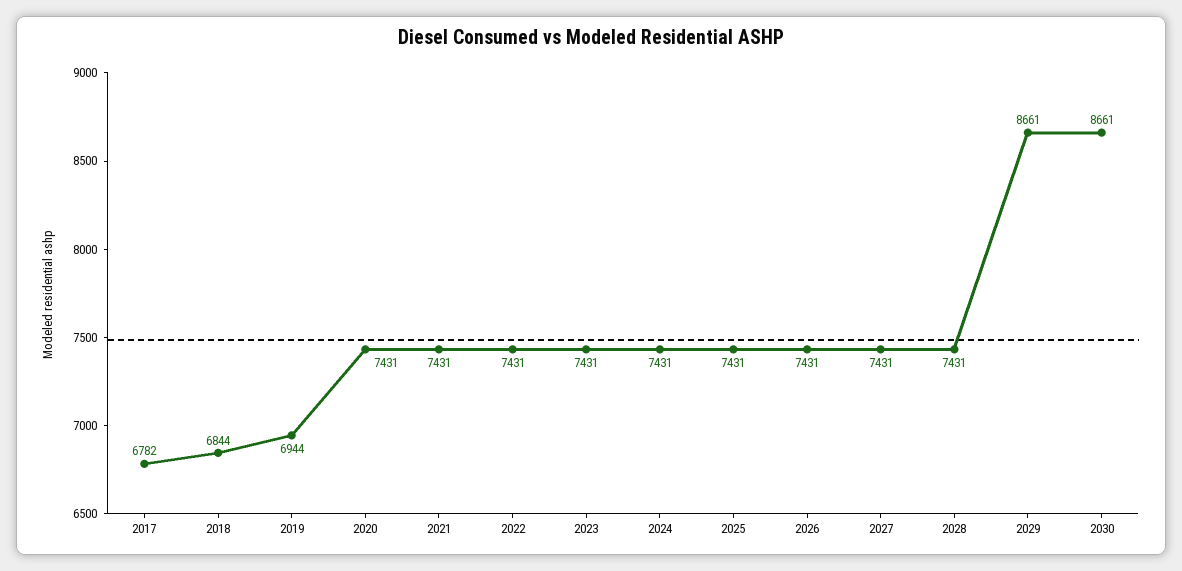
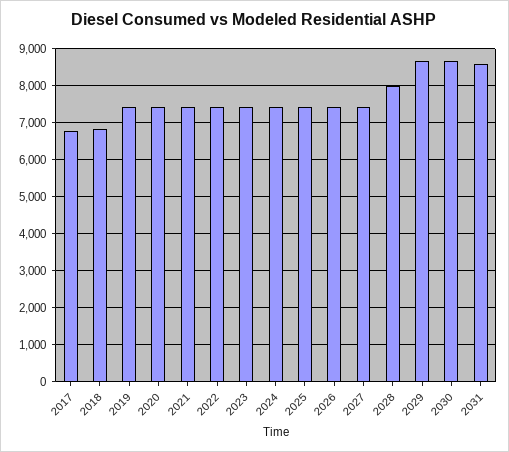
2019: 6944 -> 7400
2028: 7431 -> 8000
2031: none -> 8600

